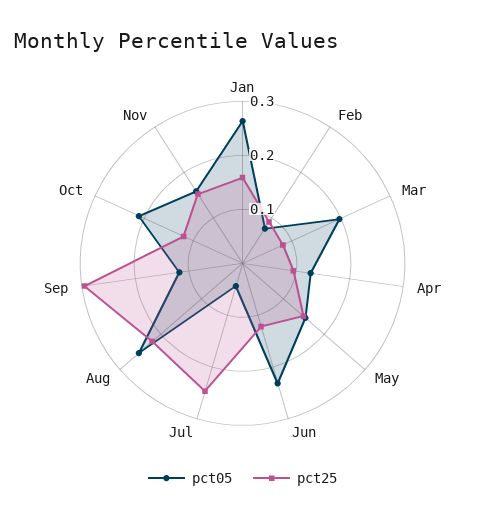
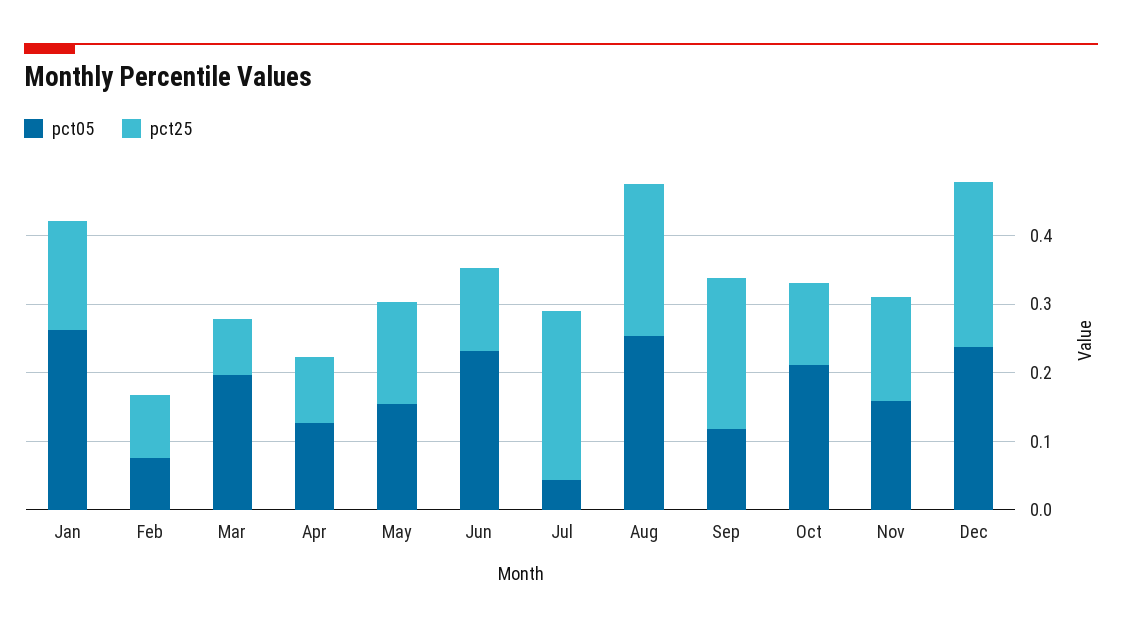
pct25, Sep: 0.3 -> 0.22
pct05, Dec: none -> 0.24
pct25, Dec: none -> 0.24

